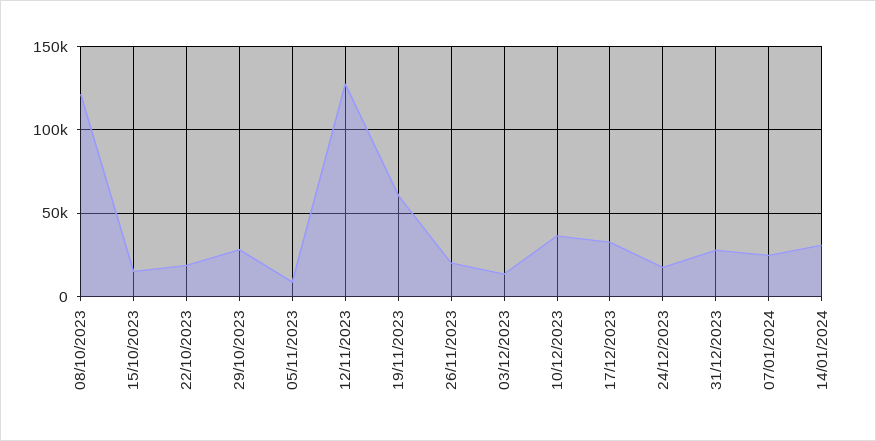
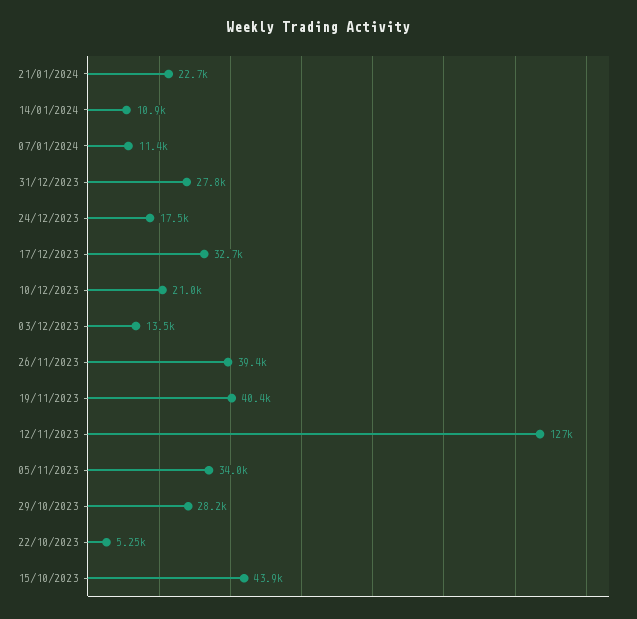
08/10/2023: 120000 -> none
15/10/2023: 15000 -> 43900
22/10/2023: 20000 -> 5250
05/11/2023: 10000 -> 34000
19/11/2023: 60000 -> 40400
26/11/2023: 20000 -> 39400
10/12/2023: 35000 -> 21000
07/01/2024: 25000 -> 11400
14/01/2024: 30000 -> 10900
21/01/2024: none -> 22700

